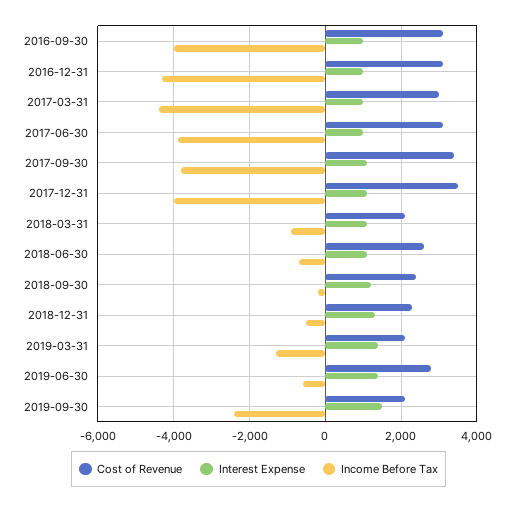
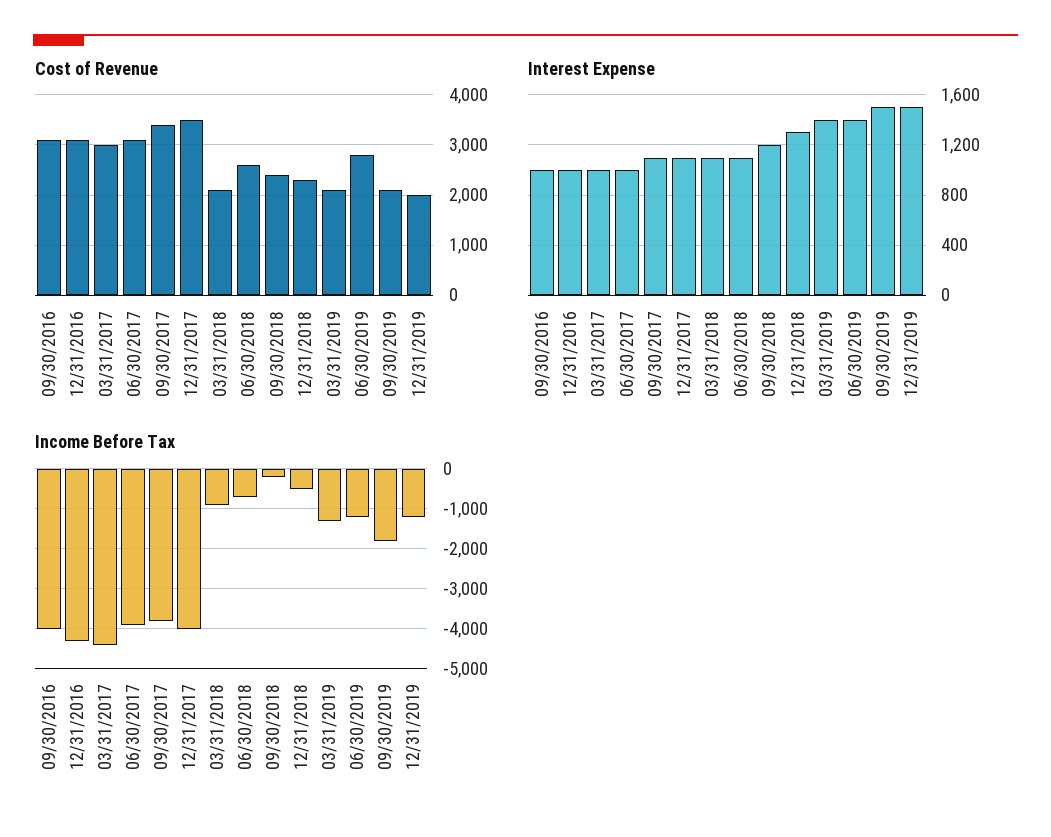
Income Before Tax, 2019-06-30: -600 -> -1200
Income Before Tax, 2019-09-30: -2400 -> -1800
Cost of Revenue, 12/31/2019: none -> 2000
Interest Expense, 12/31/2019: none -> 1500
Income Before Tax, 12/31/2019: none -> -1200

